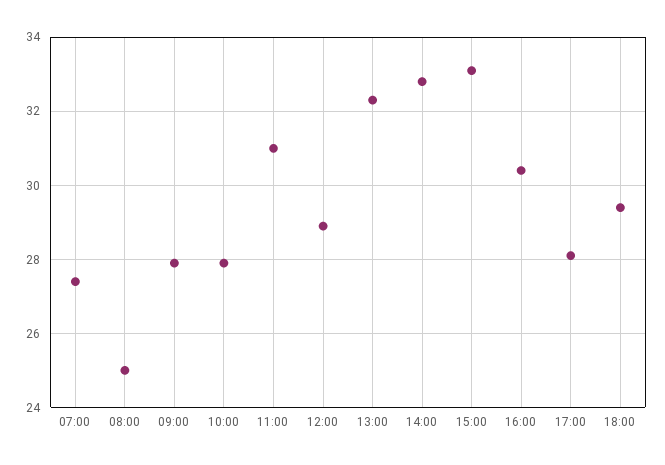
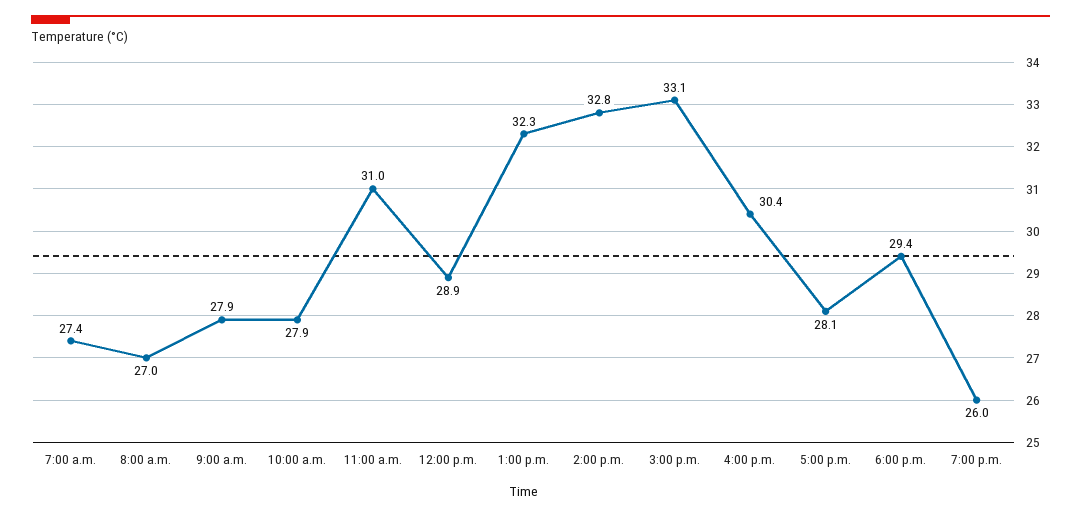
08:00: 25 -> 27
7:00 p.m.: none -> 26

